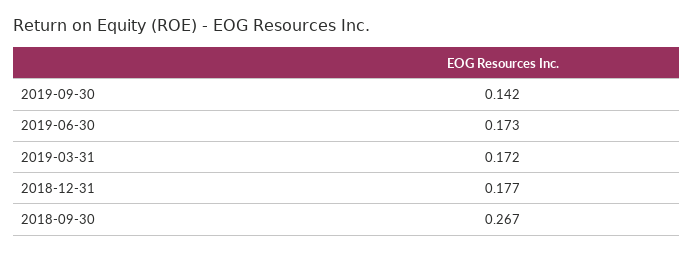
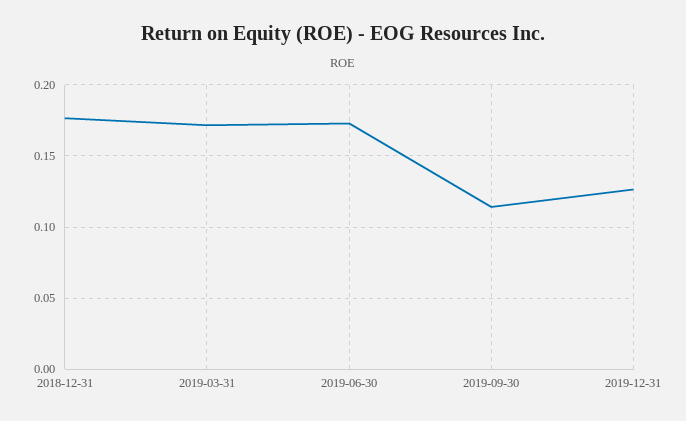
2019-09-30: 0.142 -> 0.115
2018-09-30: 0.267 -> none
2019-12-31: none -> 0.125

